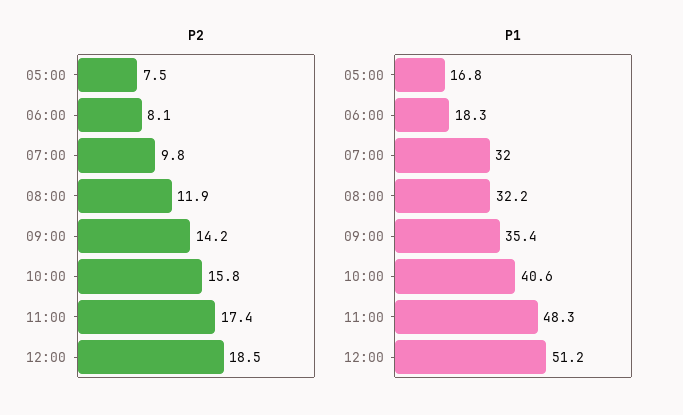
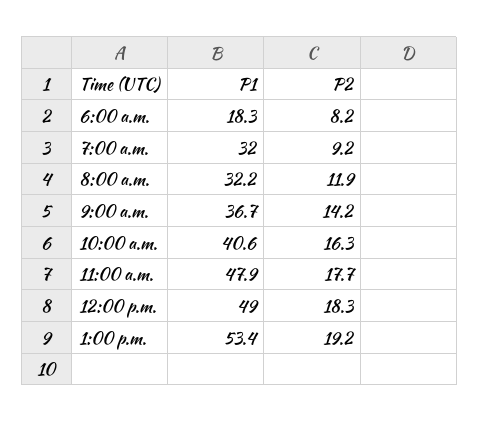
P2, 05:00: 7.5 -> none
P2, 06:00: 8.1 -> 8.2
P2, 07:00: 9.8 -> 9.2
P2, 10:00: 15.8 -> 16.3
P2, 11:00: 17.4 -> 17.7
P2, 12:00: 18.5 -> 18.3
P1, 05:00: 16.8 -> none
P1, 09:00: 35.4 -> 36.7
P1, 11:00: 48.3 -> 47.9
P1, 12:00: 51.2 -> 49
P1, 1:00 p.m.: none -> 53.4
P2, 1:00 p.m.: none -> 19.2

